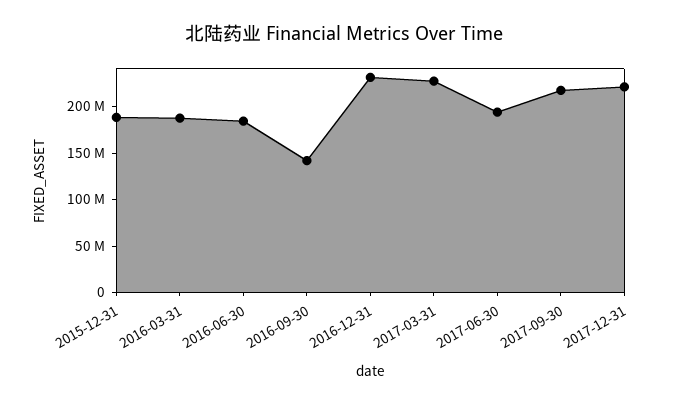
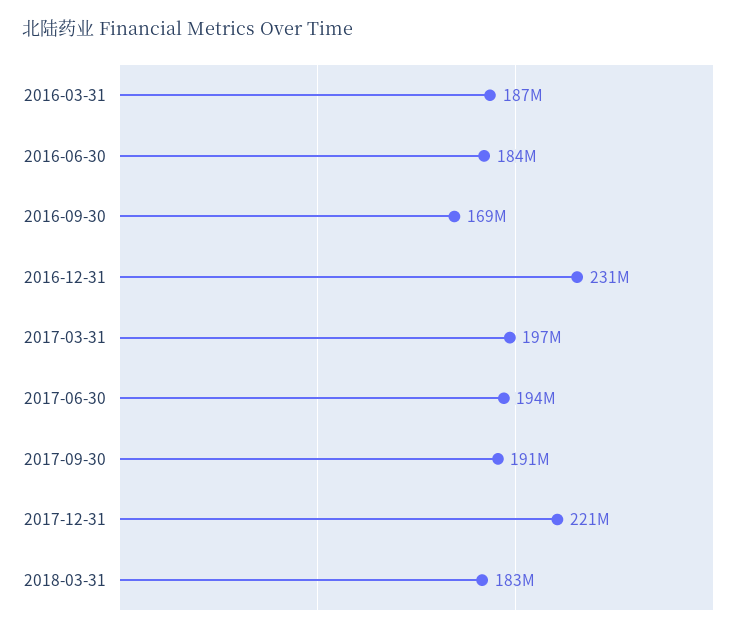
2015-12-31: 190000000 -> none
2016-09-30: 140000000 -> 169000000
2017-03-31: 230000000 -> 197000000
2017-09-30: 220000000 -> 191000000
2018-03-31: none -> 183000000

